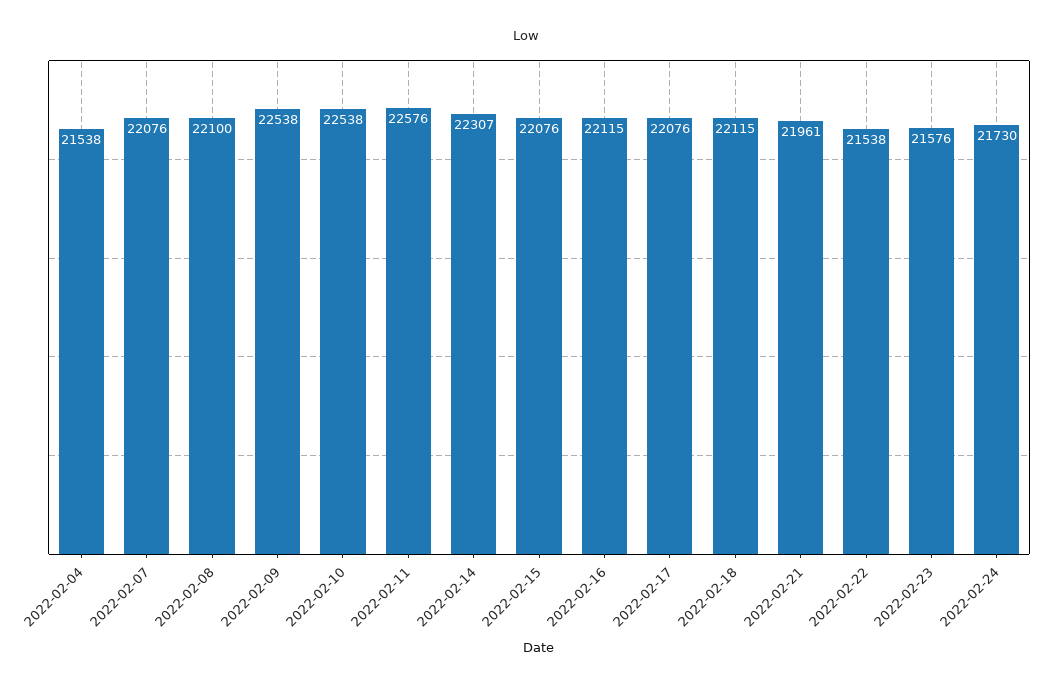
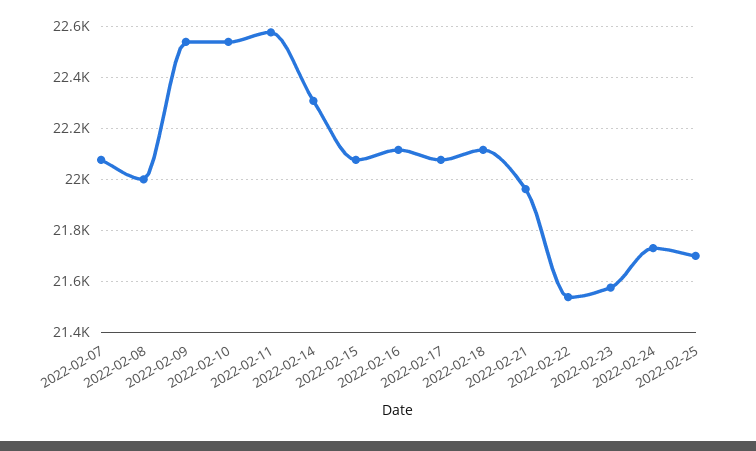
2022-02-04: 21538 -> none
2022-02-08: 22100 -> 22000
2022-02-25: none -> 21700

